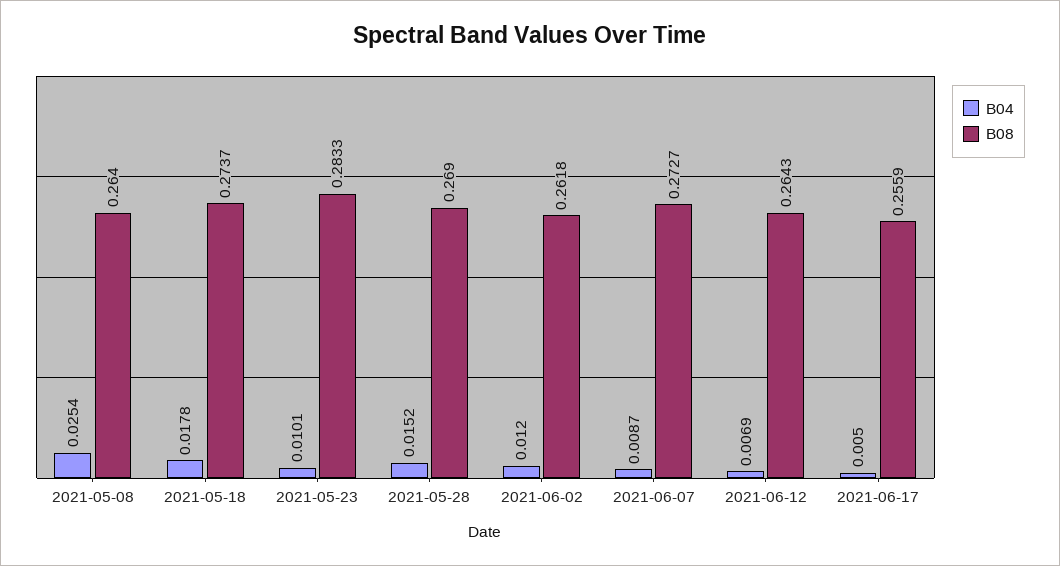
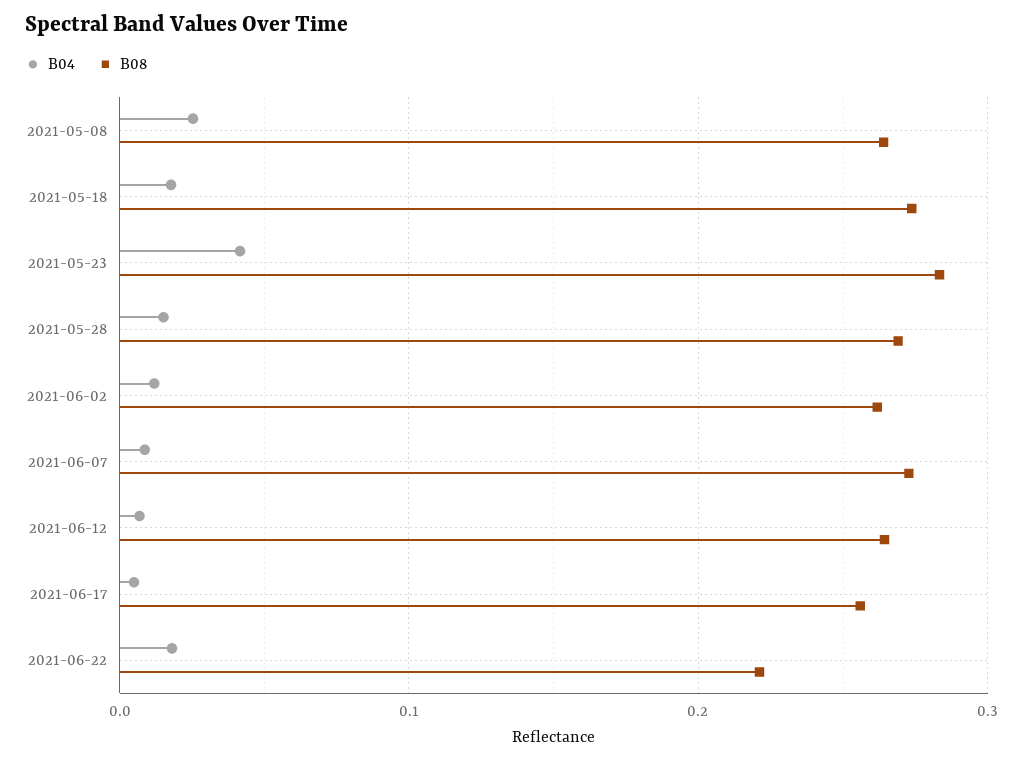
B04, 2021-05-23: 0.0101 -> 0.04
B04, 2021-06-22: none -> 0.02
B08, 2021-06-22: none -> 0.22

